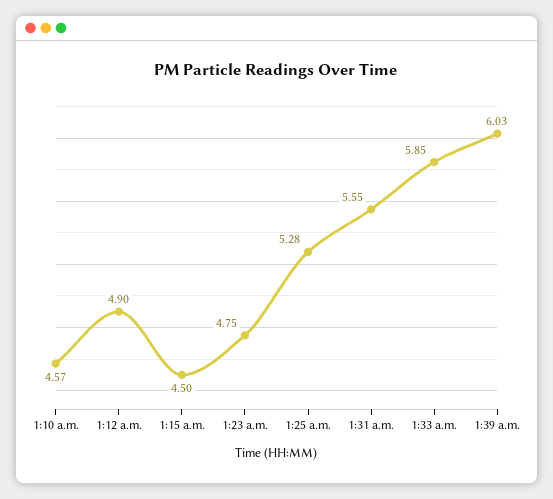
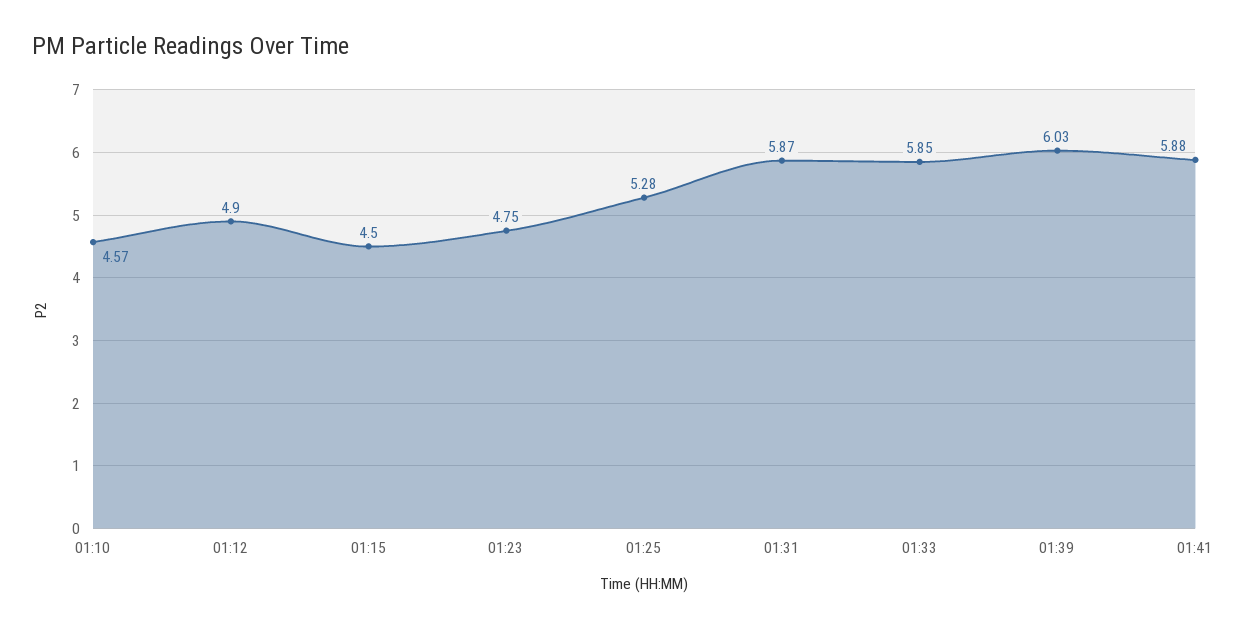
1:31 a.m.: 5.55 -> 5.87
01:41: none -> 5.88

